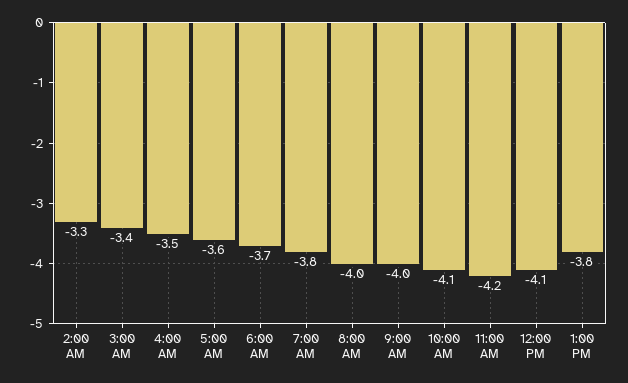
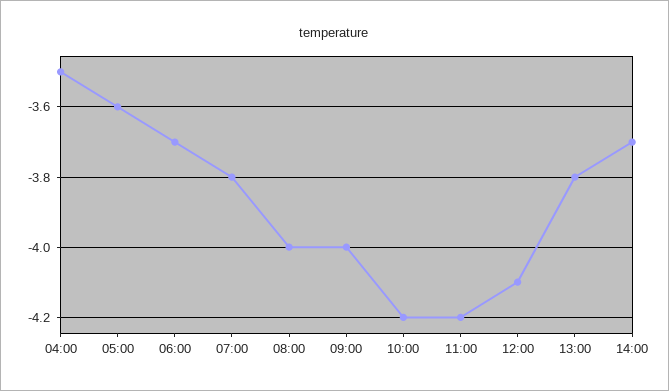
2:00 AM: -3.3 -> none
3:00 AM: -3.4 -> none
10:00 AM: -4.1 -> -4.2
14:00: none -> -3.7

